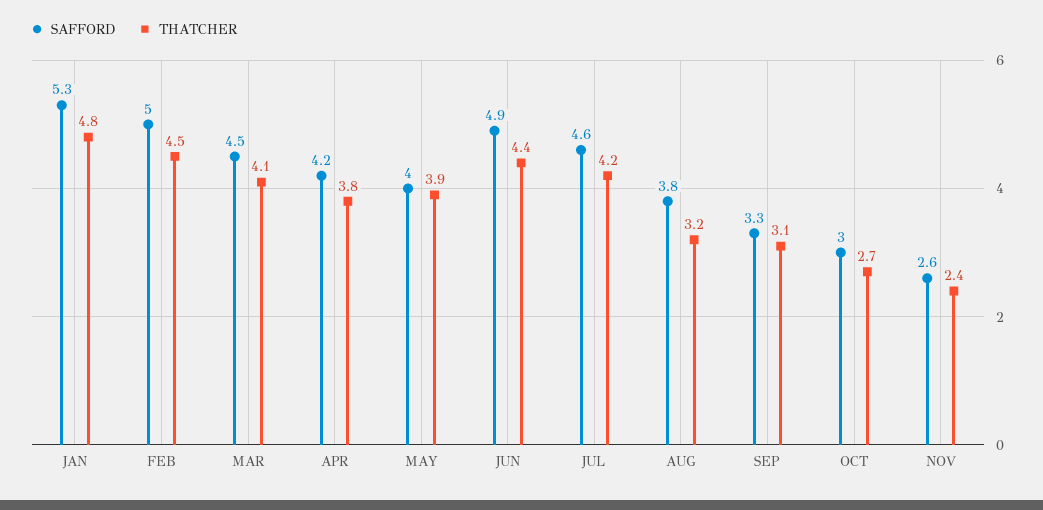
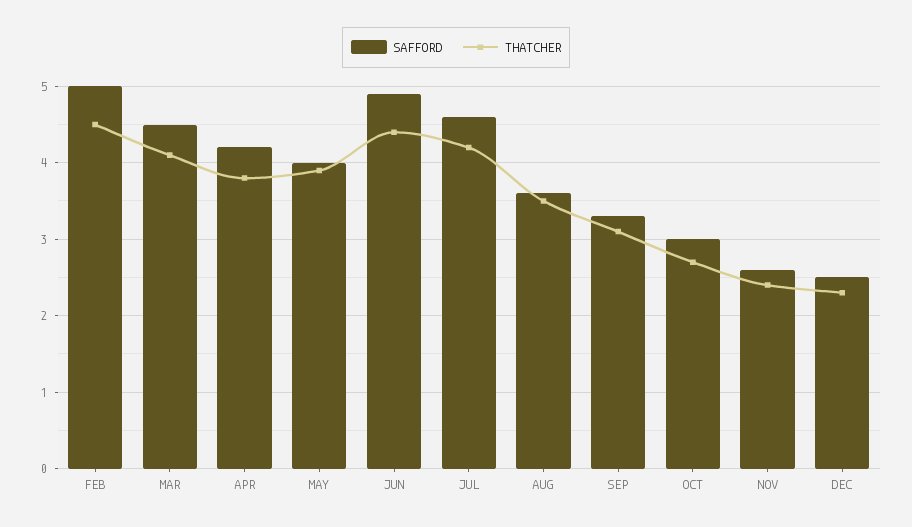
SAFFORD, JAN: 5.3 -> none
THATCHER, JAN: 4.8 -> none
SAFFORD, AUG: 3.8 -> 3.6
THATCHER, AUG: 3.2 -> 3.5
SAFFORD, DEC: none -> 2.5
THATCHER, DEC: none -> 2.3

